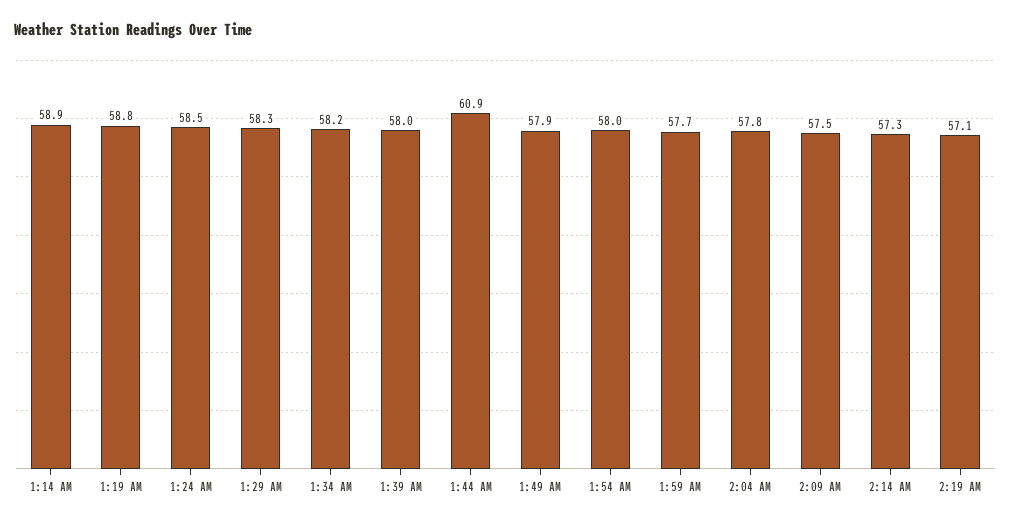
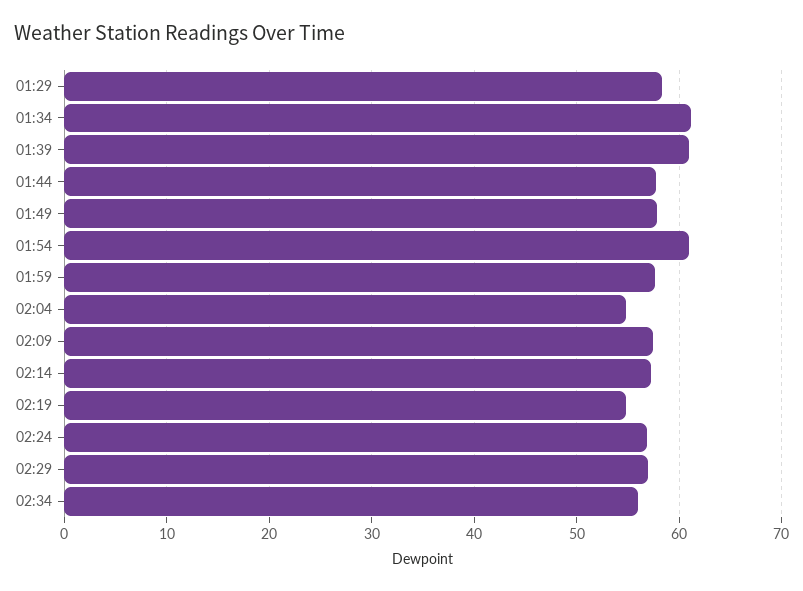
1:14 AM: 58.9 -> none
1:19 AM: 58.8 -> none
1:24 AM: 58.5 -> none
1:34 AM: 58.2 -> 61
1:39 AM: 58 -> 61
1:44 AM: 60.9 -> 58
1:54 AM: 58 -> 61
2:04 AM: 57.8 -> 55
2:19 AM: 57.1 -> 55
02:24: none -> 57
02:29: none -> 57
02:34: none -> 56

